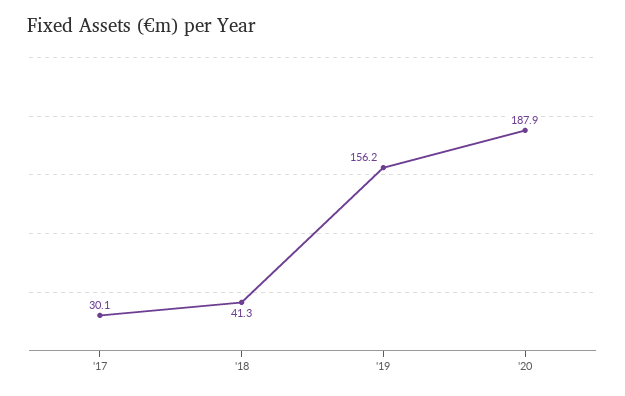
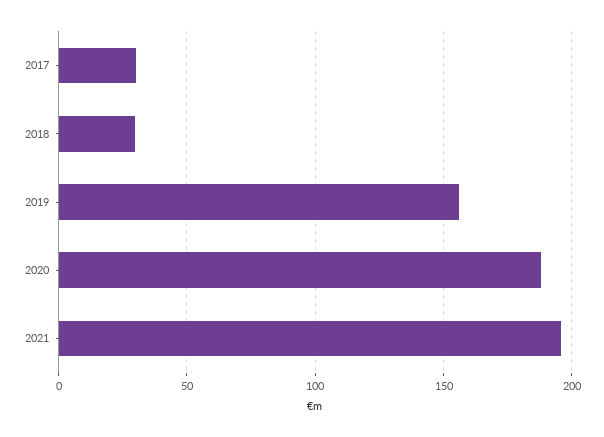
'18: 41.3 -> 30
2021: none -> 195

